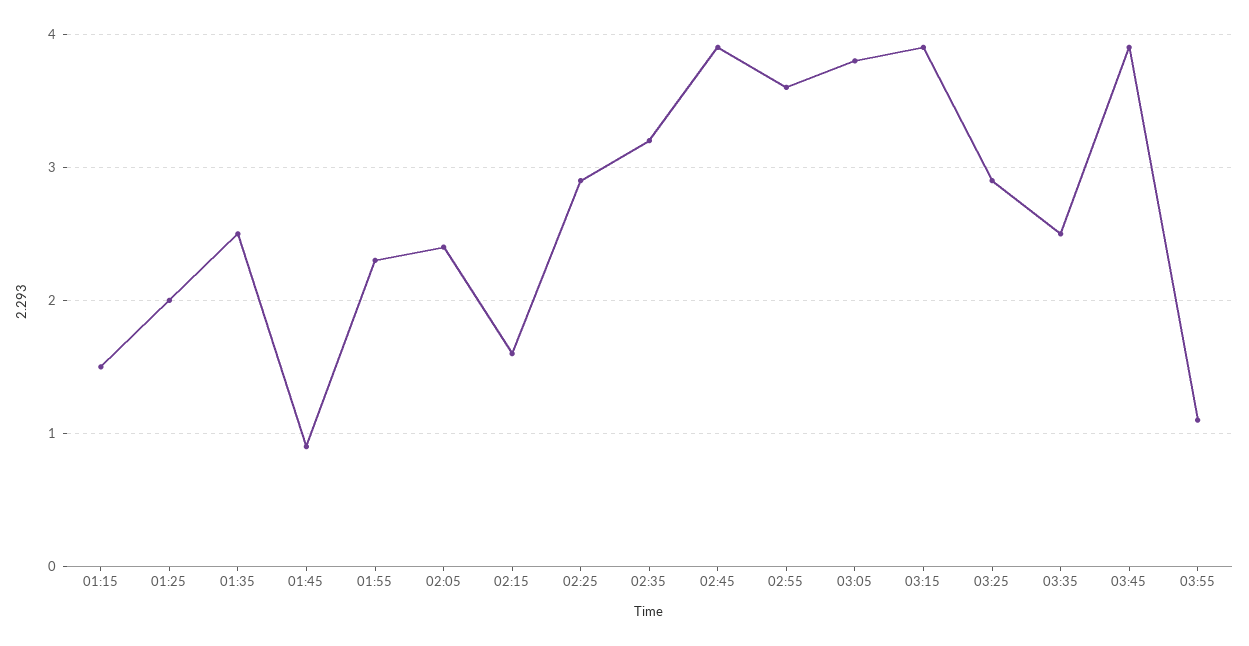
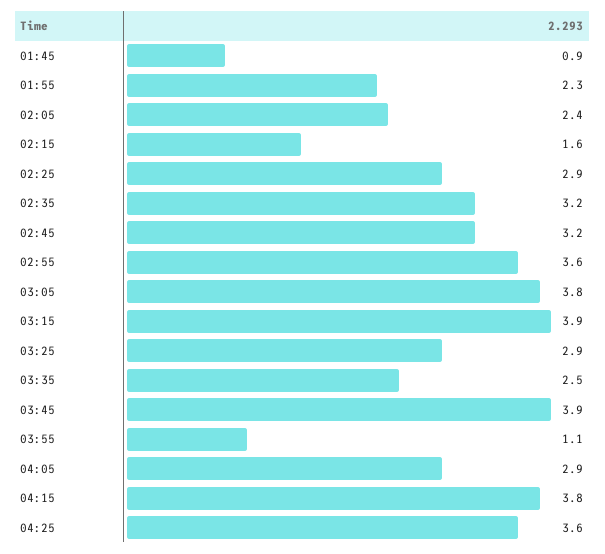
01:15: 1.5 -> none
01:25: 2 -> none
01:35: 2.5 -> none
02:45: 3.9 -> 3.2
04:05: none -> 2.9
04:15: none -> 3.8
04:25: none -> 3.6

